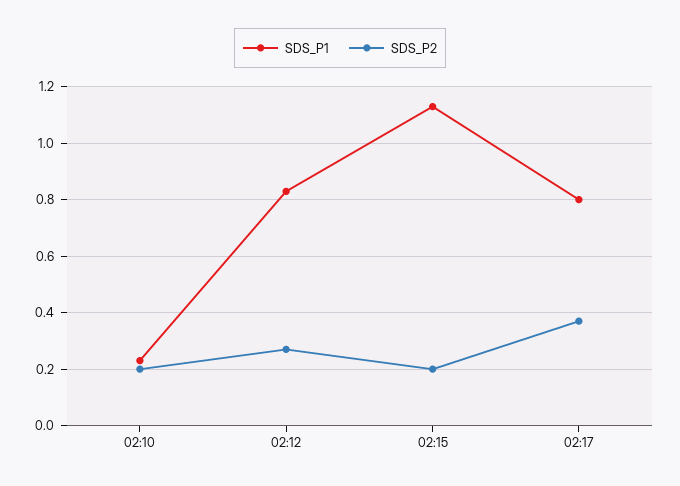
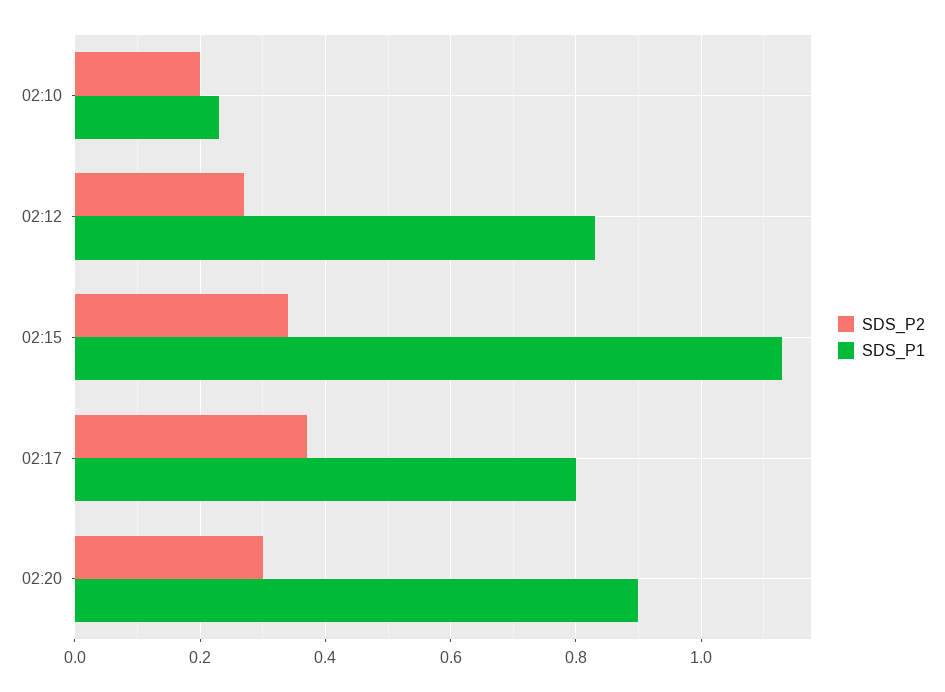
SDS_P2, 02:15: 0.2 -> 0.35
SDS_P2, 02:20: none -> 0.3
SDS_P1, 02:20: none -> 0.9

